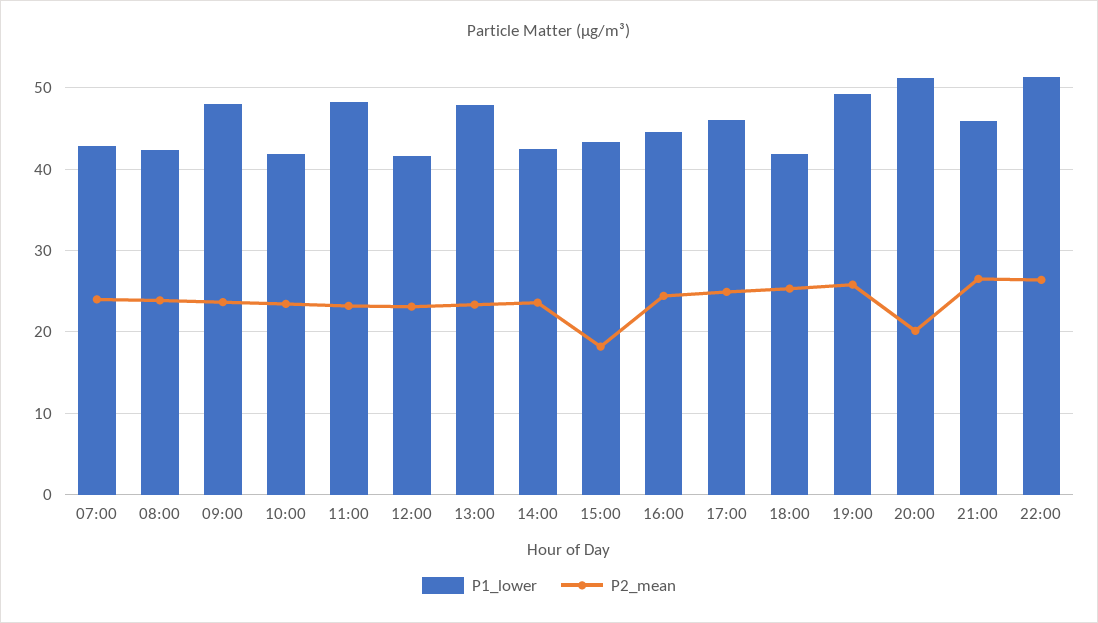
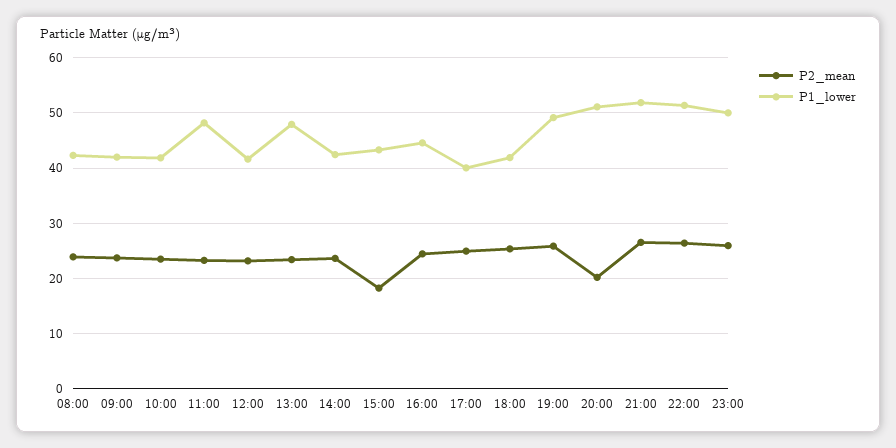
P1_lower, 07:00: 43 -> none
P2_mean, 07:00: 24 -> none
P1_lower, 09:00: 48 -> 42
P1_lower, 17:00: 46 -> 40
P1_lower, 21:00: 46 -> 52
P2_mean, 23:00: none -> 26
P1_lower, 23:00: none -> 50

